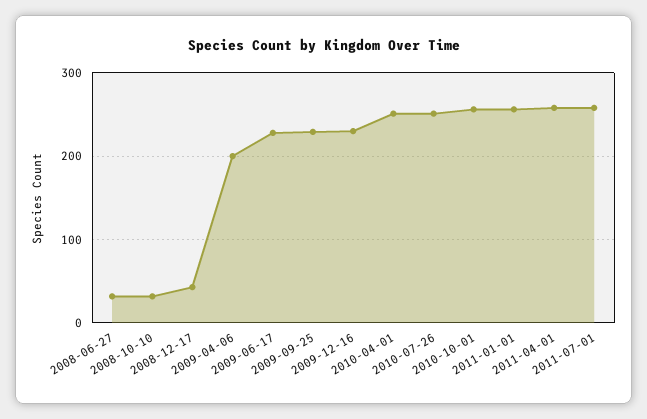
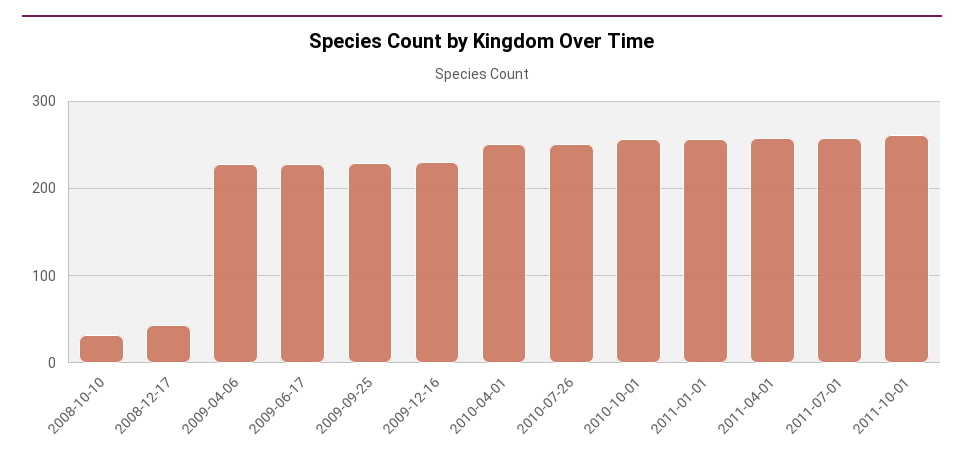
2008-06-27: 30 -> none
2009-04-06: 200 -> 230
2011-10-01: none -> 260

